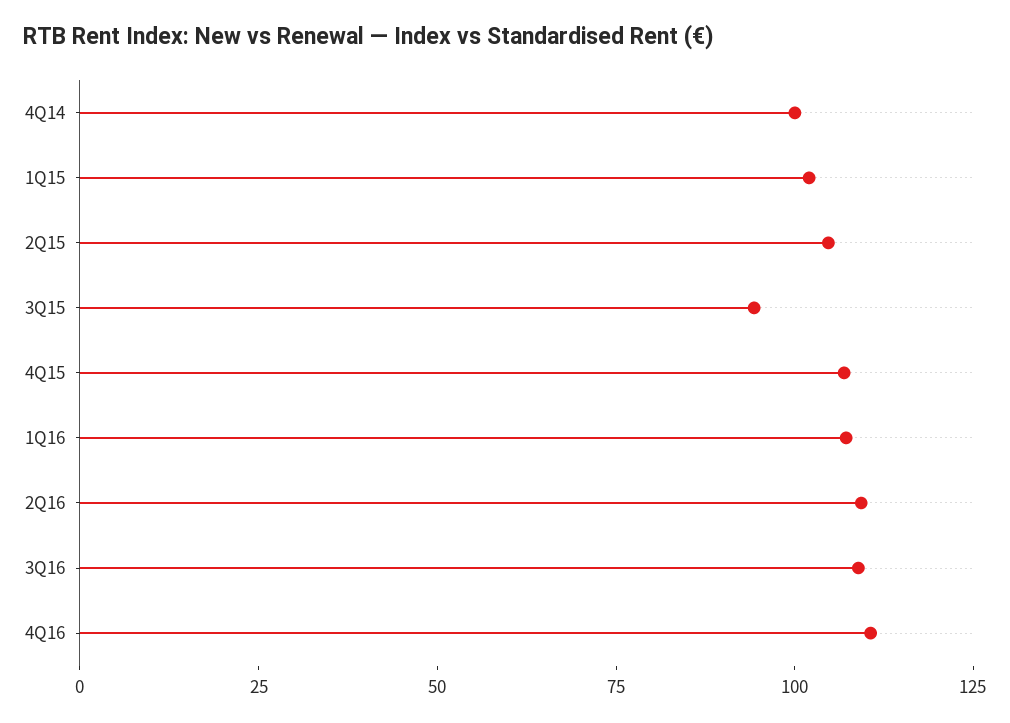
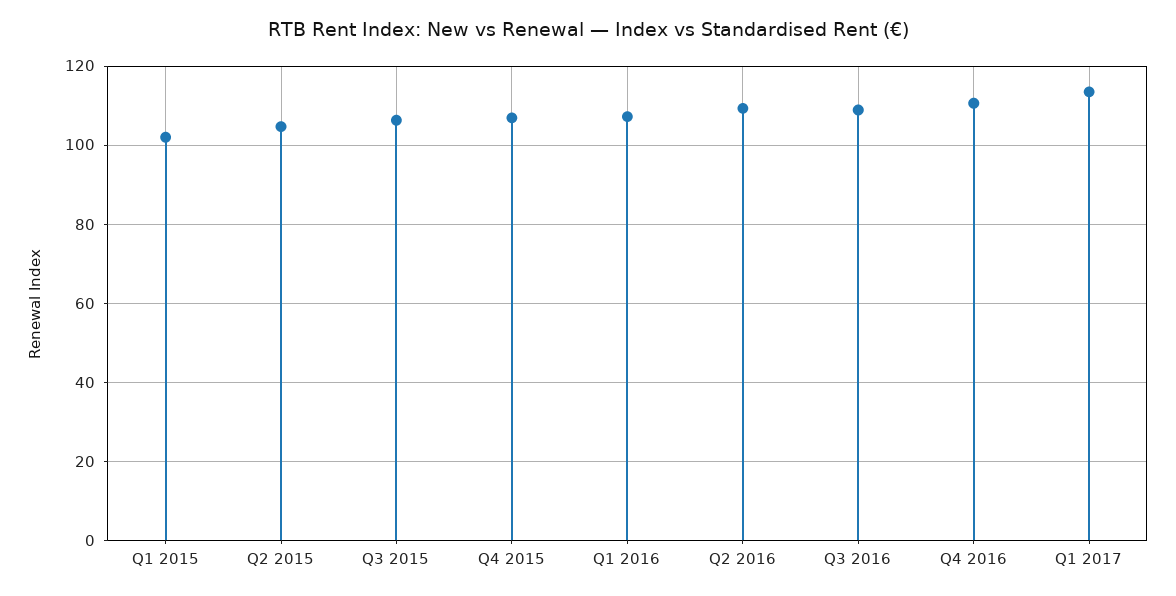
4Q14: 100 -> none
3Q15: 95 -> 106
Q1 2017: none -> 114

